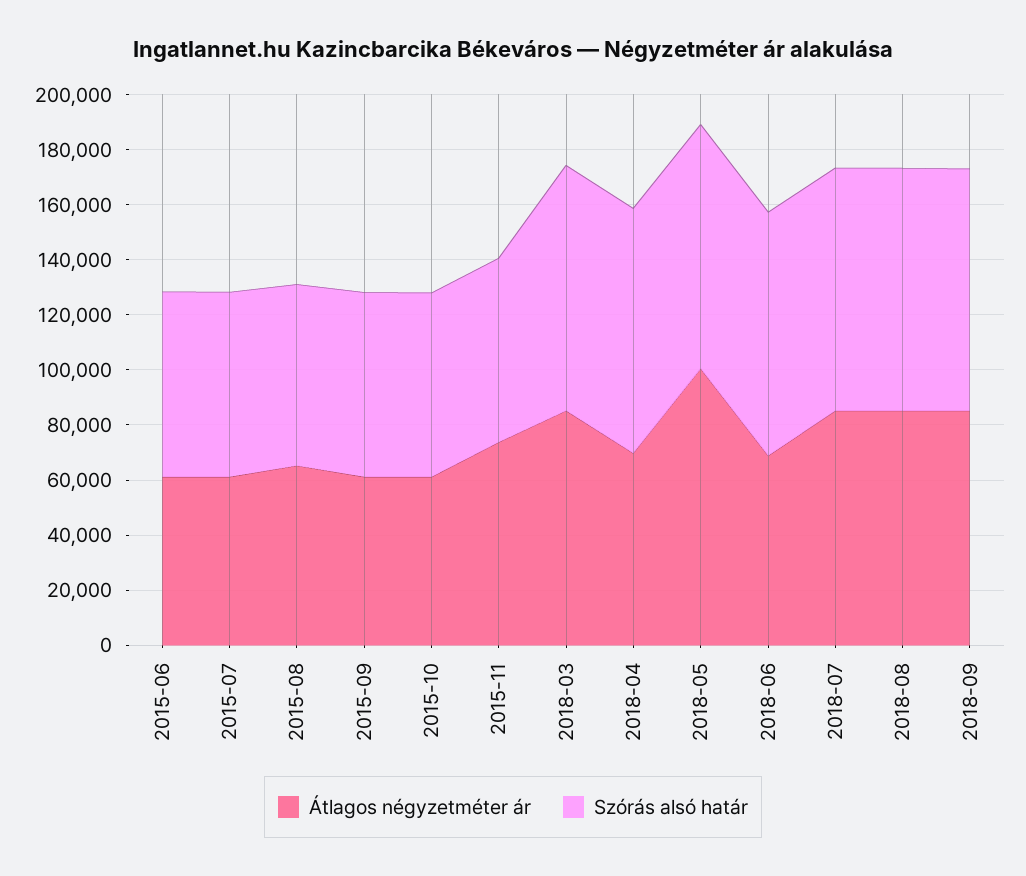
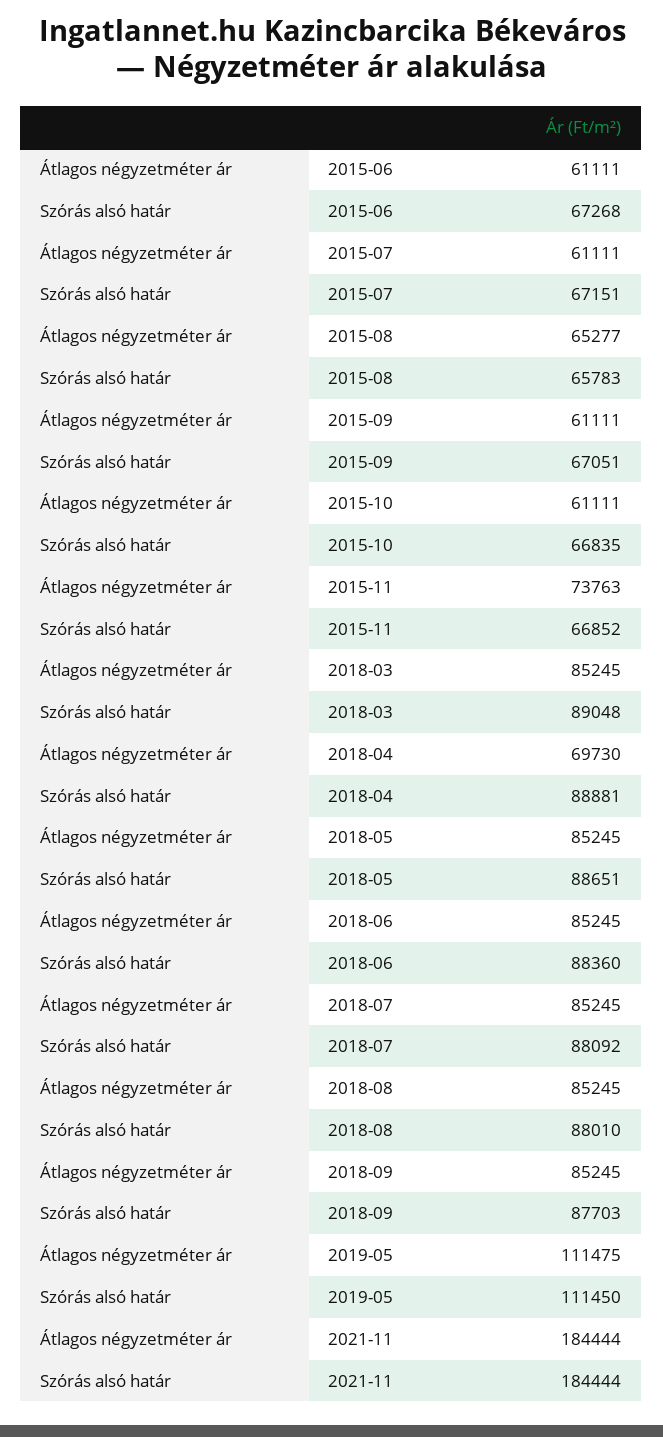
Átlagos négyzetméter ár, 2018-05: 100000 -> 85245
Átlagos négyzetméter ár, 2018-06: 70000 -> 85245
Átlagos négyzetméter ár, 2019-05: none -> 111475
Szórás alsó határ, 2019-05: none -> 111450
Átlagos négyzetméter ár, 2021-11: none -> 184444
Szórás alsó határ, 2021-11: none -> 184444

